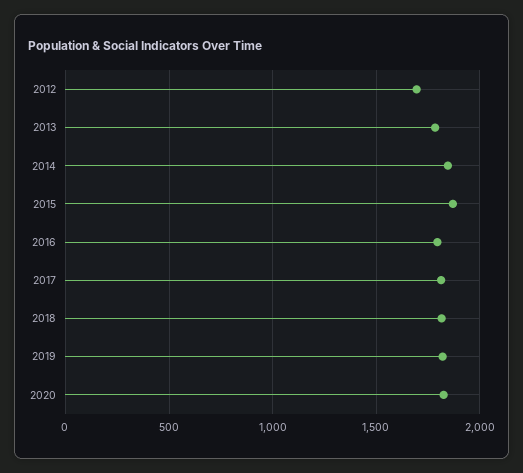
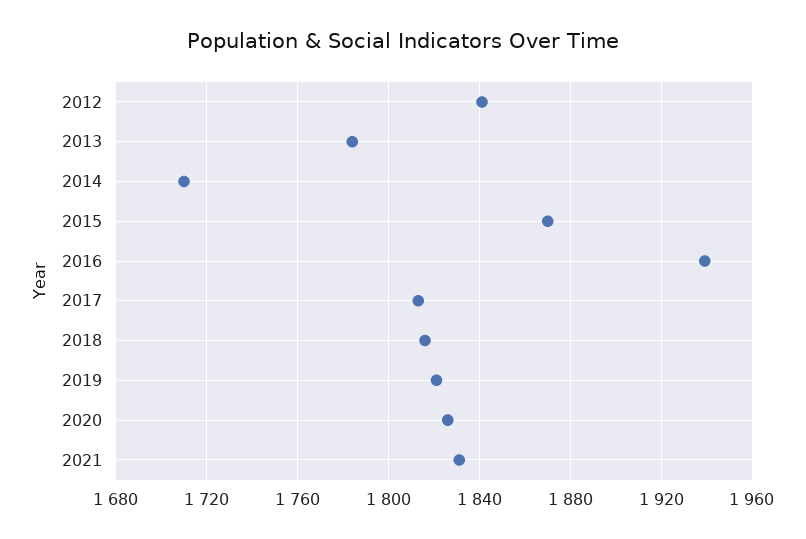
2012: 1700 -> 1840
2014: 1850 -> 1710
2016: 1800 -> 1940
2021: none -> 1830

